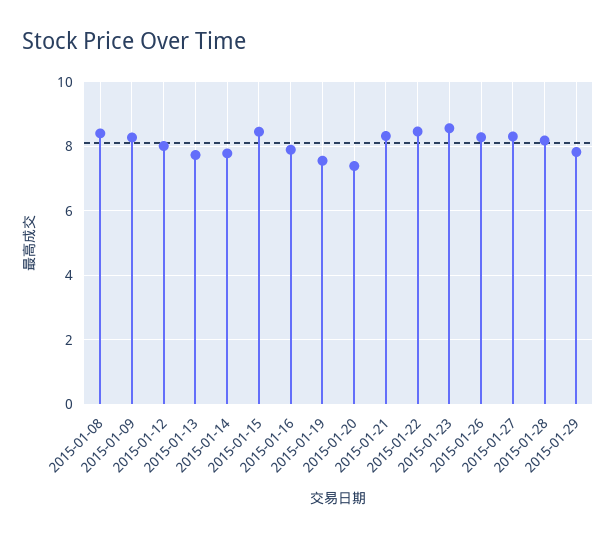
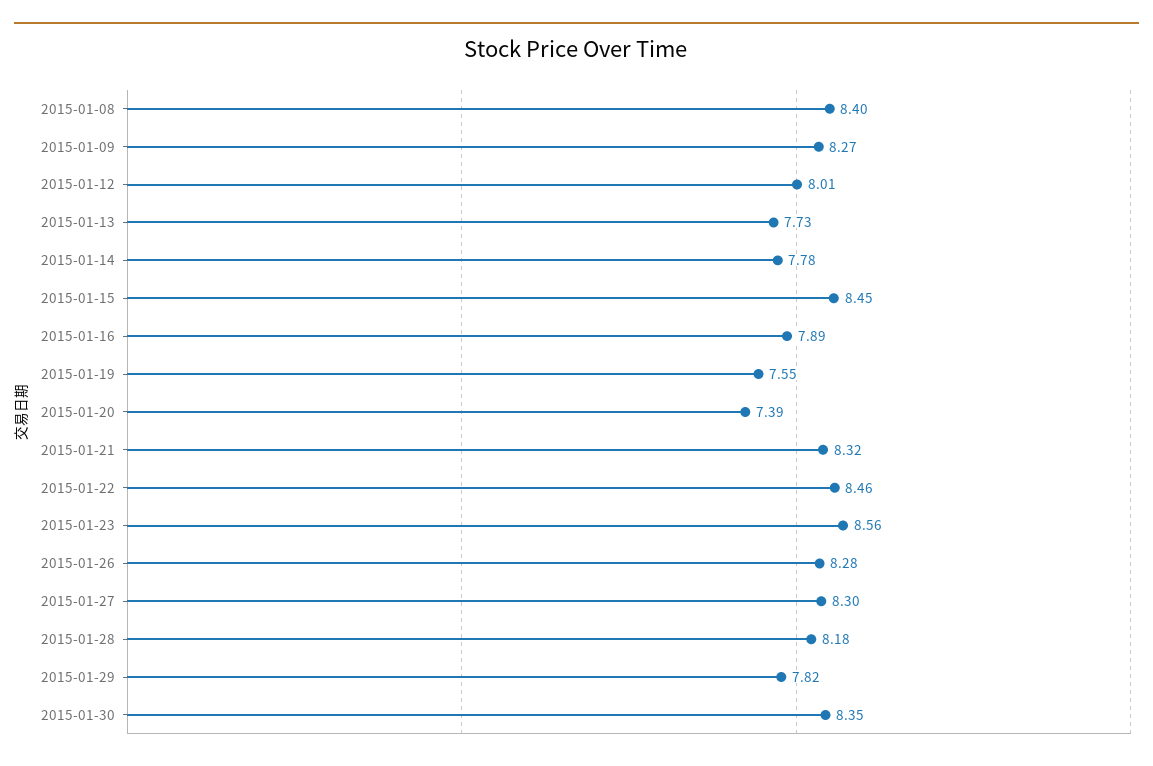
2015-01-30: none -> 8.35

